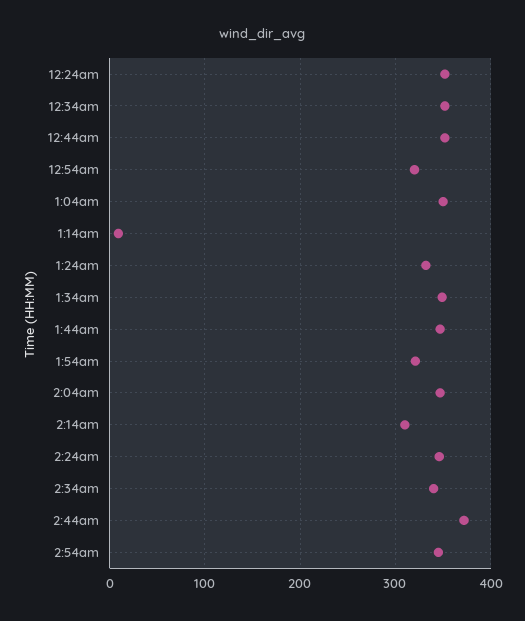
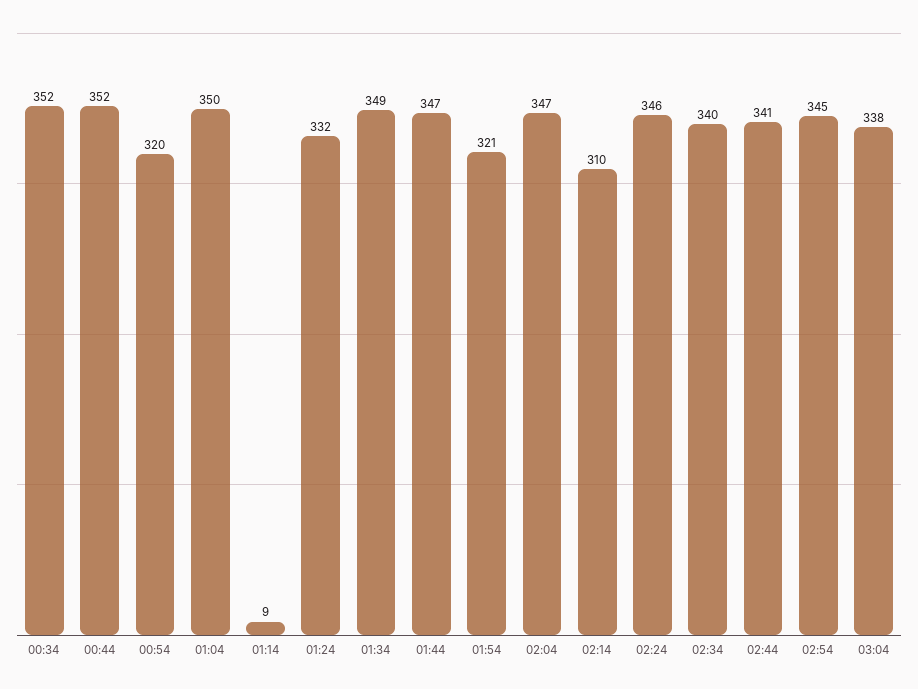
12:24am: 350 -> none
2:44am: 370 -> 341
03:04: none -> 338

